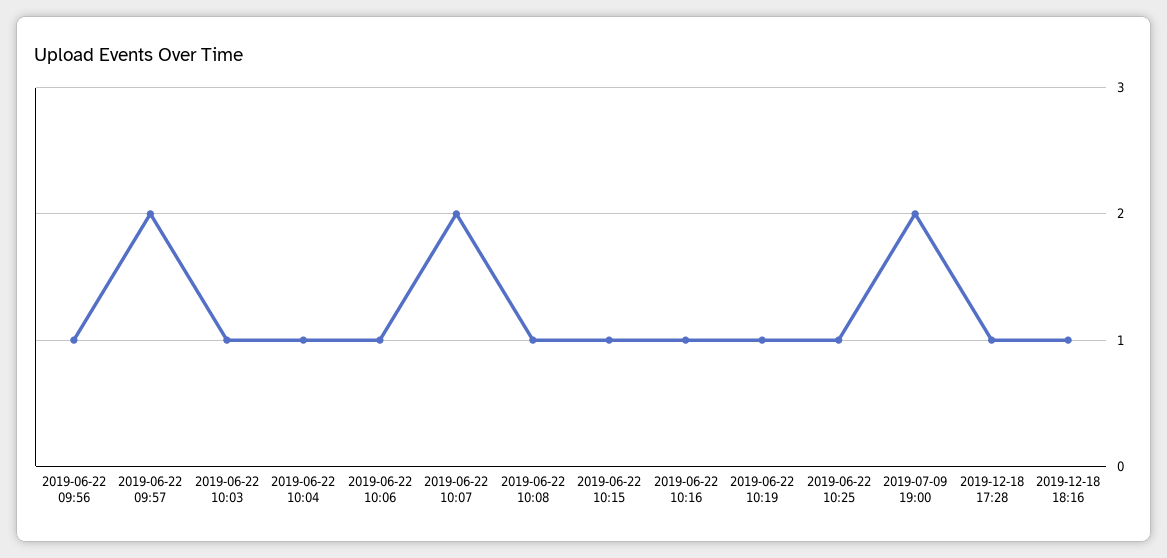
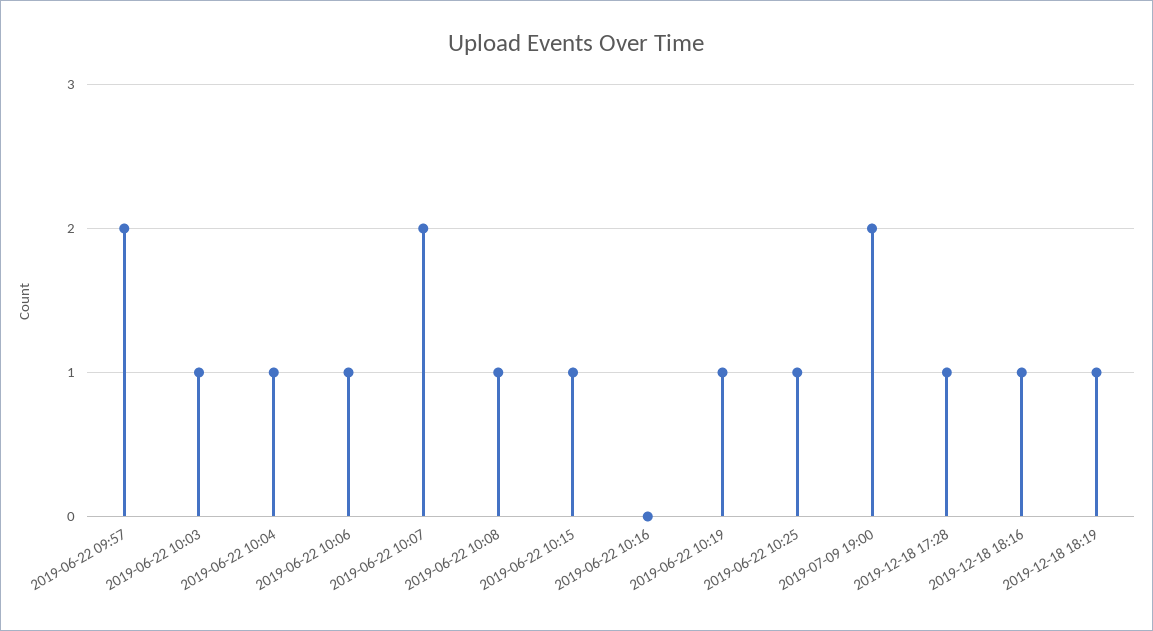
2019-06-22 09:56: 1 -> none
2019-06-22 10:16: 1 -> 0
2019-12-18 18:19: none -> 1

